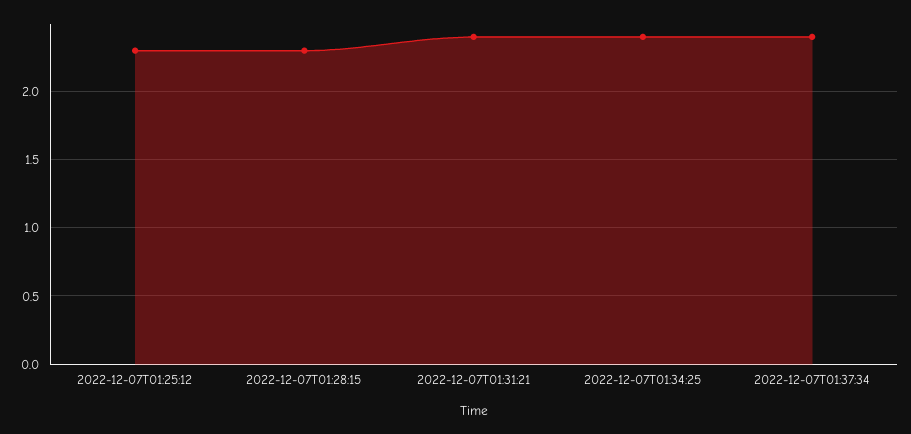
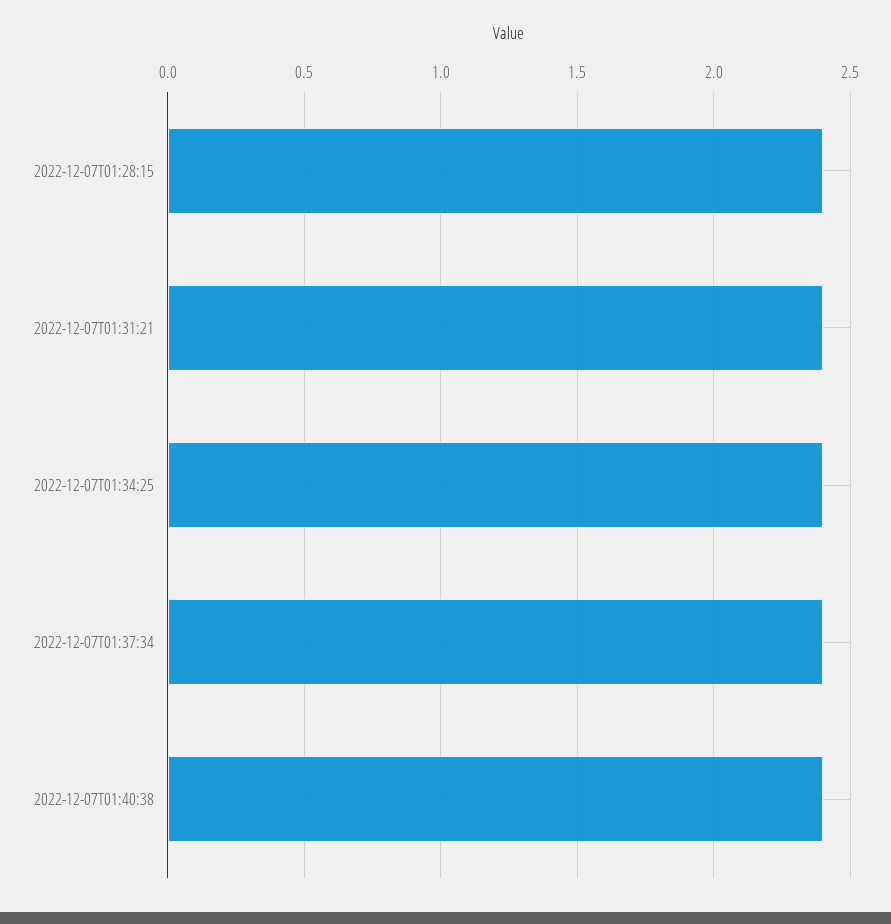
2022-12-07T01:25:12: 2.3 -> none
2022-12-07T01:28:15: 2.3 -> 2.4
2022-12-07T01:40:38: none -> 2.4

